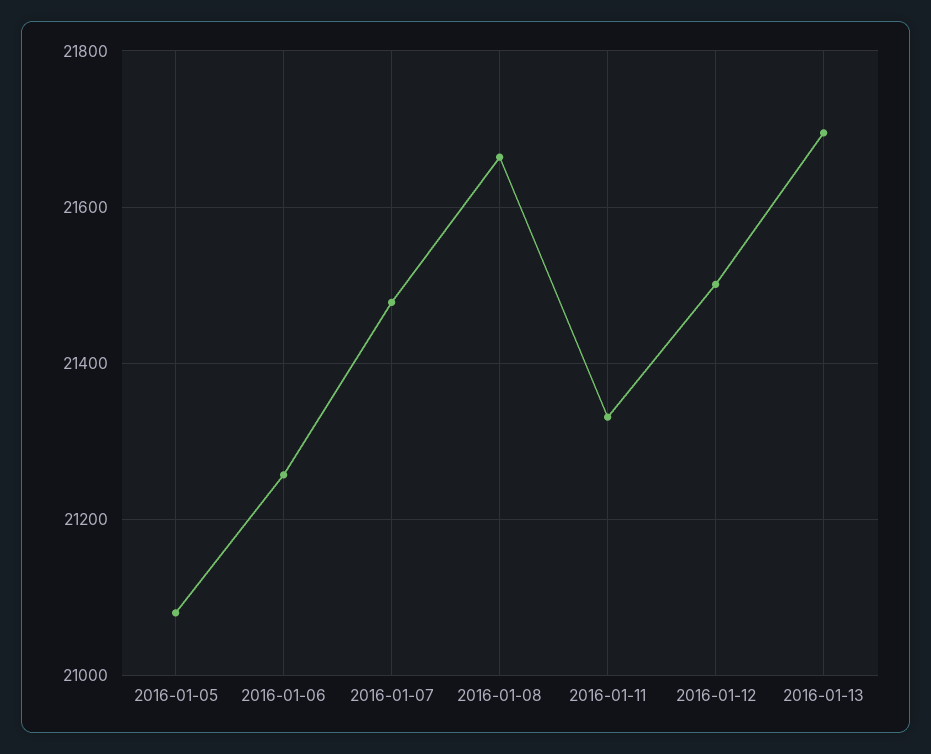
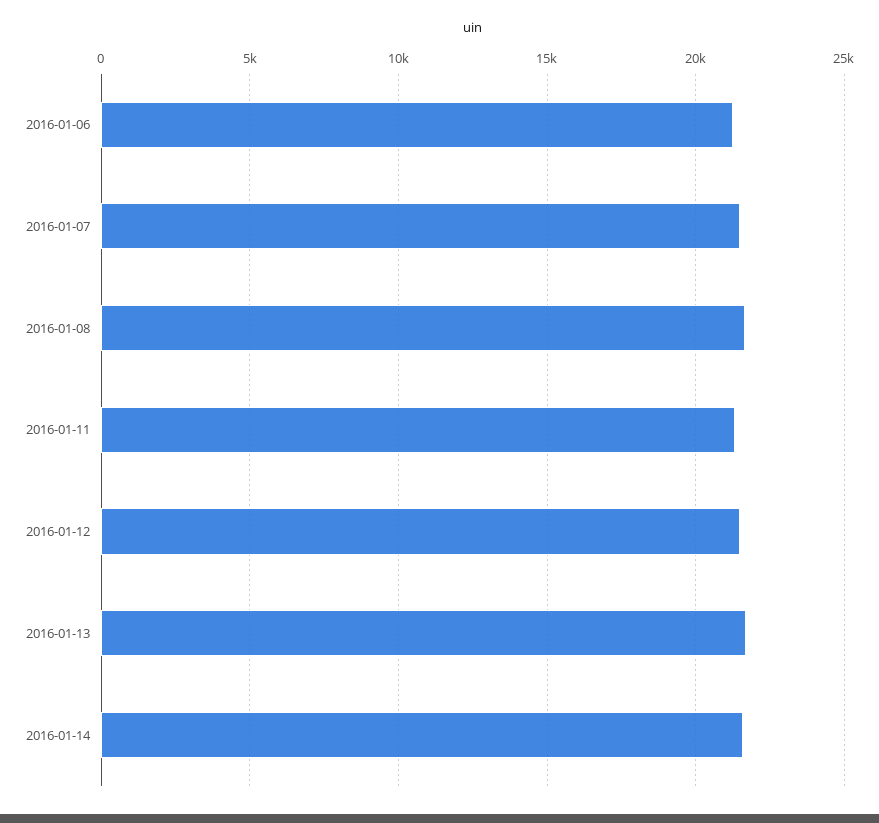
2016-01-05: 21080 -> none
2016-01-14: none -> 21500

